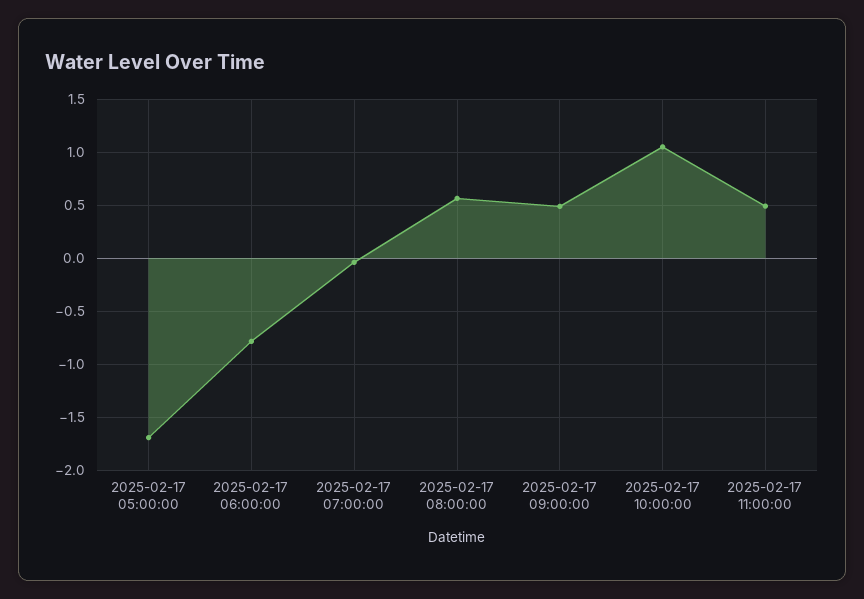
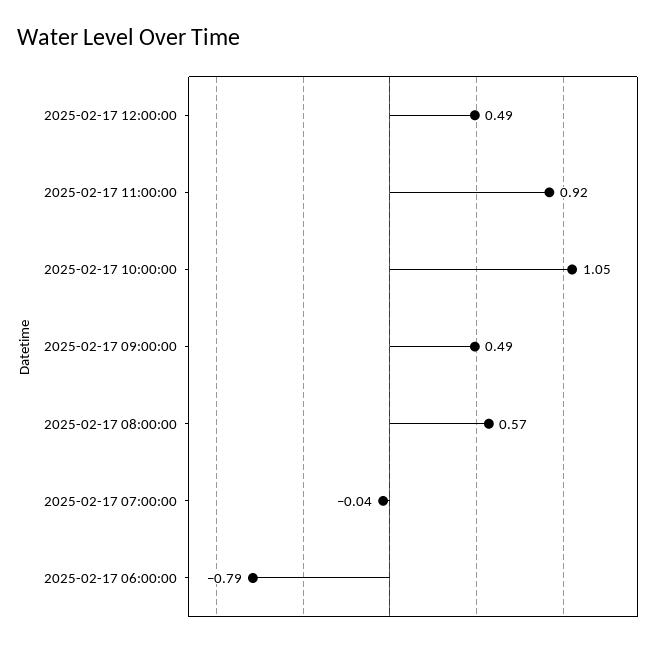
2025-02-17 05:00:00: -1.7 -> none
2025-02-17 11:00:00: 0.5 -> 0.92
2025-02-17 12:00:00: none -> 0.49

